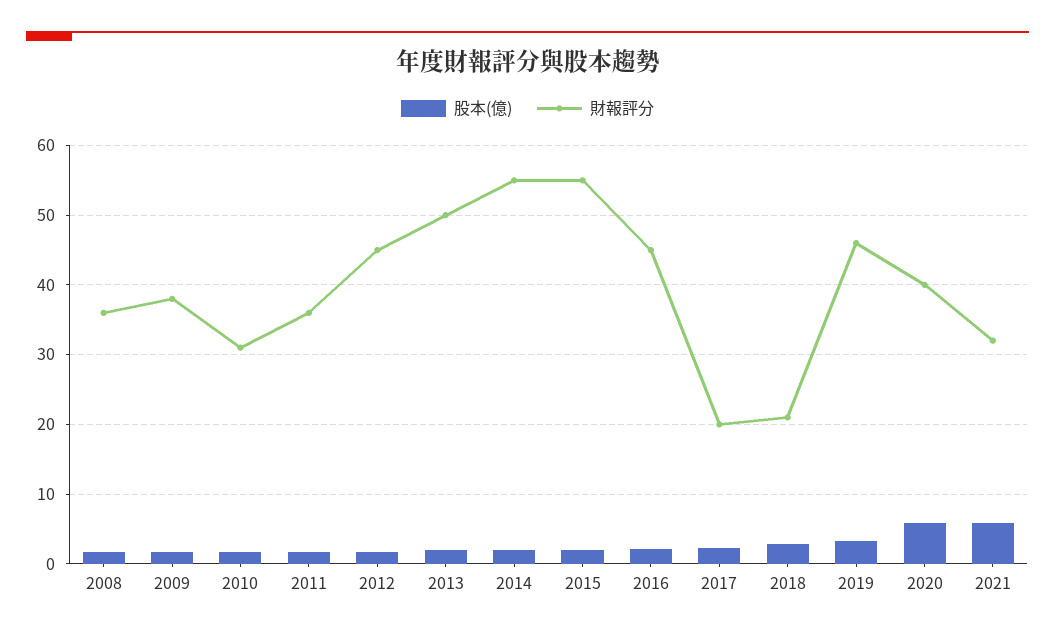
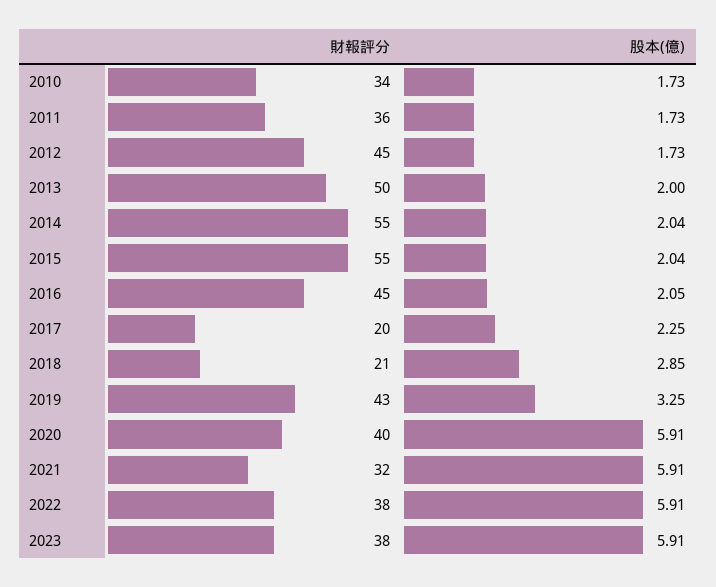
股本(億), 2008: 2 -> none
財報評分, 2008: 36 -> none
股本(億), 2009: 2 -> none
財報評分, 2009: 38 -> none
財報評分, 2010: 31 -> 34
財報評分, 2019: 46 -> 43
財報評分, 2022: none -> 38
股本(億), 2022: none -> 5.91
財報評分, 2023: none -> 38
股本(億), 2023: none -> 5.91

